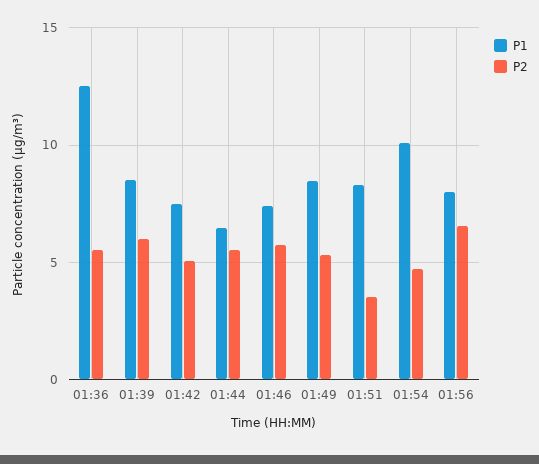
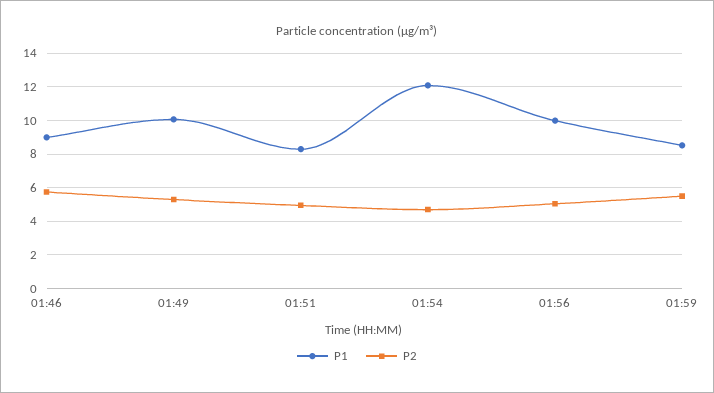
P1, 01:36: 12.5 -> none
P2, 01:36: 5.5 -> none
P1, 01:39: 8.5 -> none
P2, 01:39: 6 -> none
P1, 01:42: 7.5 -> none
P2, 01:42: 5 -> none
P1, 01:44: 6.5 -> none
P2, 01:44: 5.5 -> none
P1, 01:46: 7.5 -> 9
P1, 01:49: 8.5 -> 10
P2, 01:51: 3.5 -> 5
P1, 01:54: 10 -> 12
P1, 01:56: 8 -> 10
P2, 01:56: 6.5 -> 5
P1, 01:59: none -> 8.5
P2, 01:59: none -> 5.5

